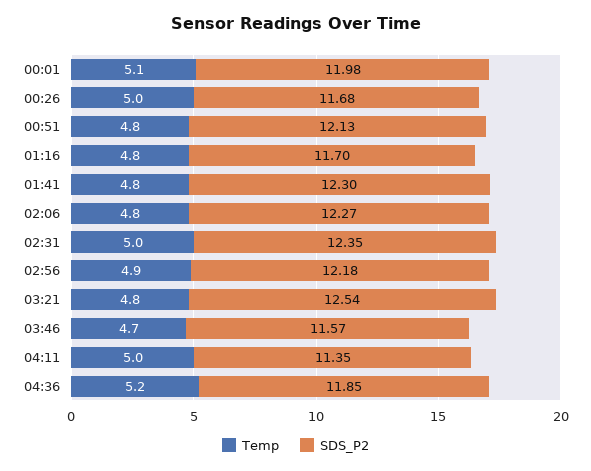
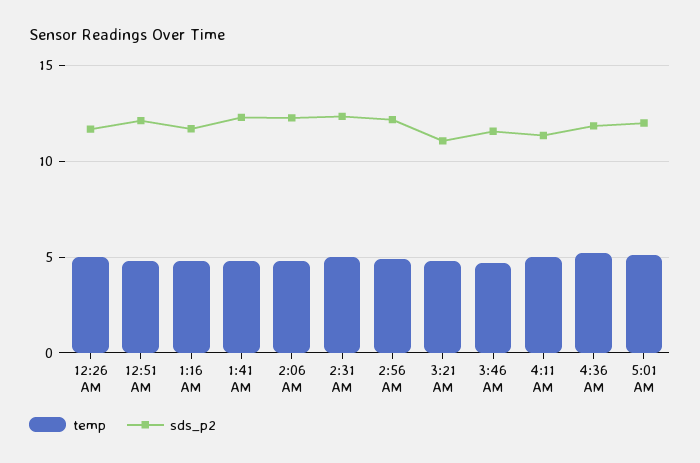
Temp, 00:01: 5.1 -> none
SDS_P2, 00:01: 11.98 -> none
SDS_P2, 03:21: 12.54 -> 11
Temp, 5:01 AM: none -> 5
SDS_P2, 5:01 AM: none -> 12

